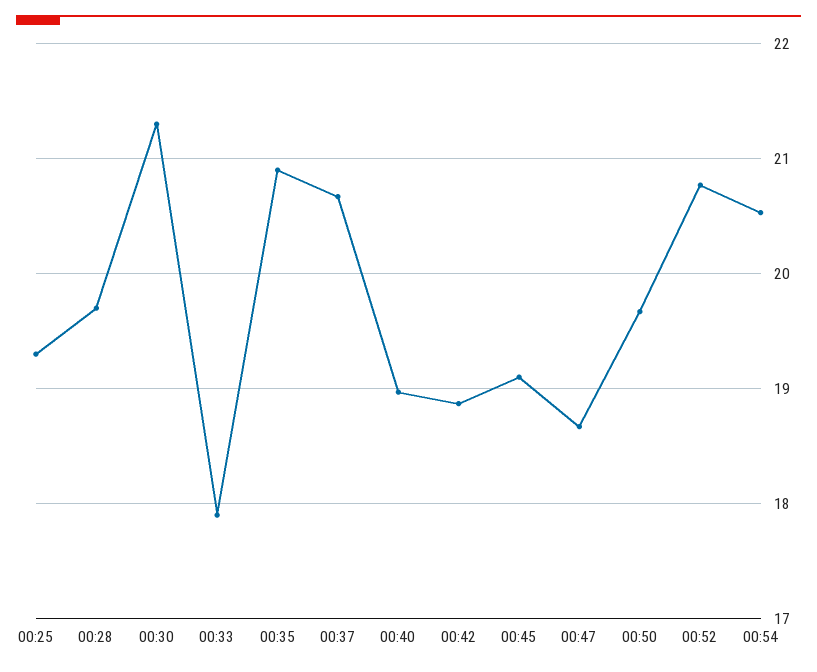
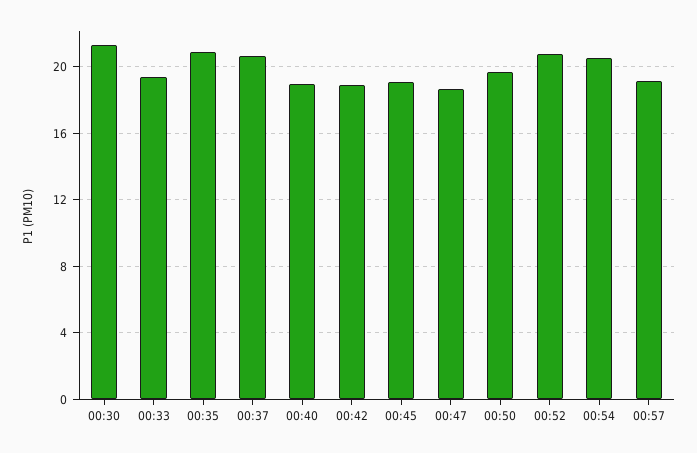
00:25: 19.3 -> none
00:28: 19.7 -> none
00:33: 17.9 -> 19.5
00:57: none -> 19

